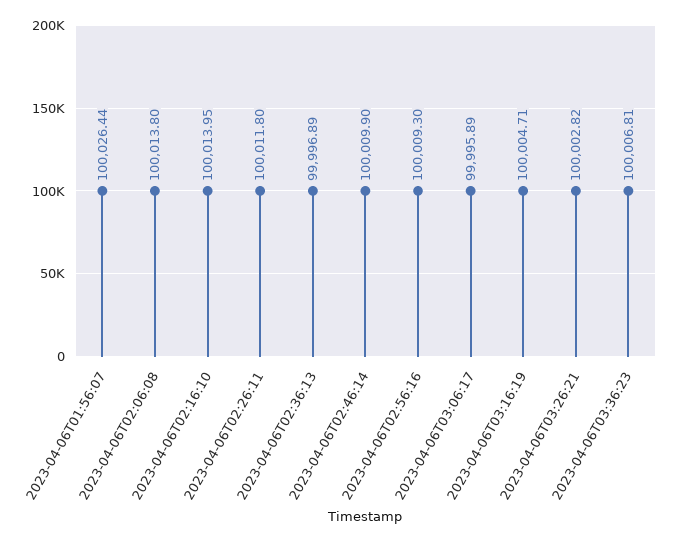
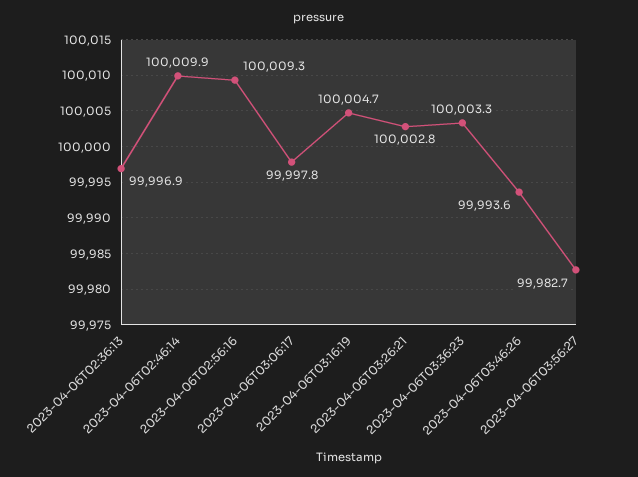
2023-04-06T01:56:07: 100026.44 -> none
2023-04-06T02:06:08: 100013.8 -> none
2023-04-06T02:16:10: 100013.95 -> none
2023-04-06T02:26:11: 100011.8 -> none
2023-04-06T03:06:17: 99995.89 -> 99997.8
2023-04-06T03:36:23: 100006.81 -> 100003.3
2023-04-06T03:46:26: none -> 99993.6
2023-04-06T03:56:27: none -> 99982.7

